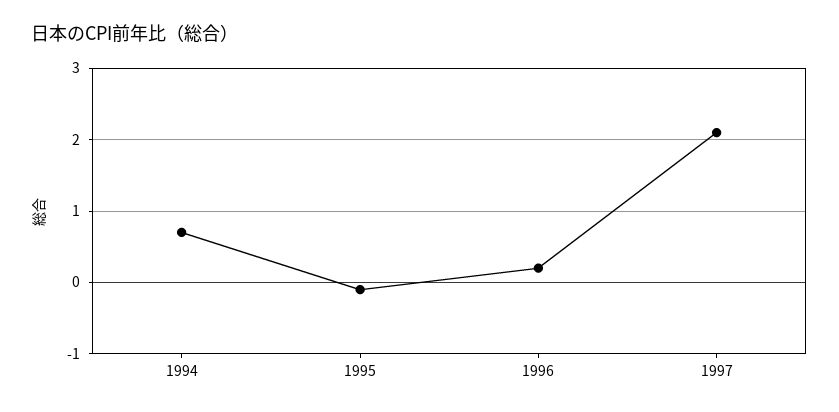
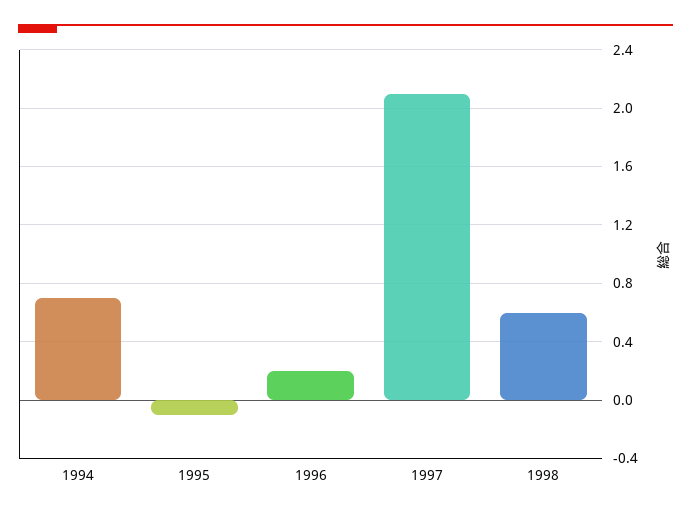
1998: none -> 0.6

